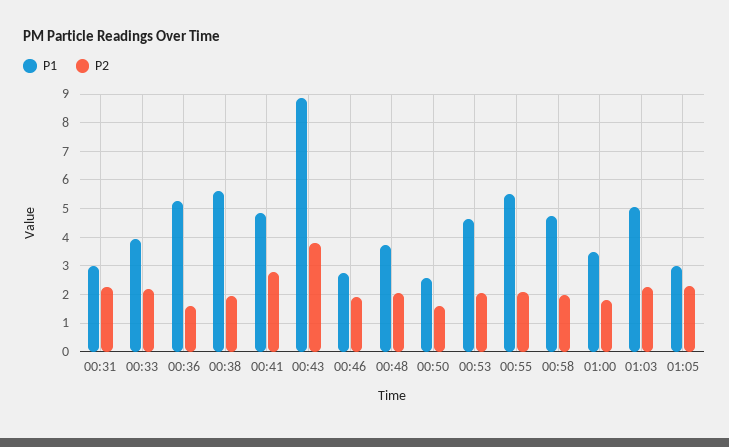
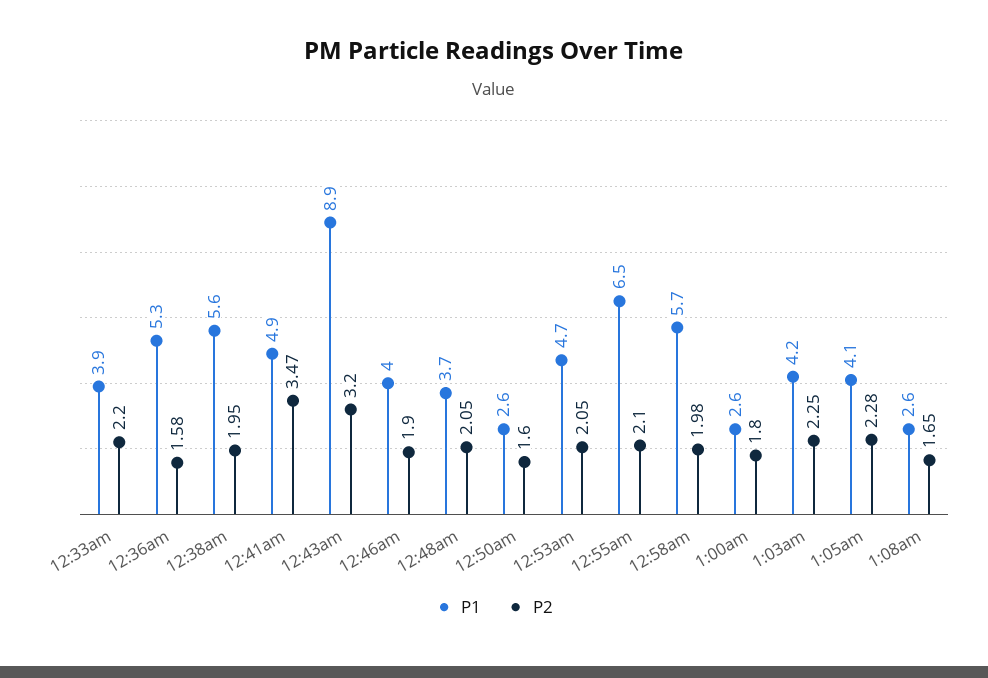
P1, 00:31: 3 -> none
P2, 00:31: 2.25 -> none
P2, 00:41: 2.75 -> 3.47
P2, 00:43: 3.75 -> 3.2
P1, 00:46: 2.75 -> 4
P1, 00:55: 5.5 -> 6.5
P1, 00:58: 4.75 -> 5.7
P1, 01:00: 3.5 -> 2.6
P1, 01:03: 5 -> 4.2
P1, 01:05: 3 -> 4.1
P1, 1:08am: none -> 2.6
P2, 1:08am: none -> 1.65

